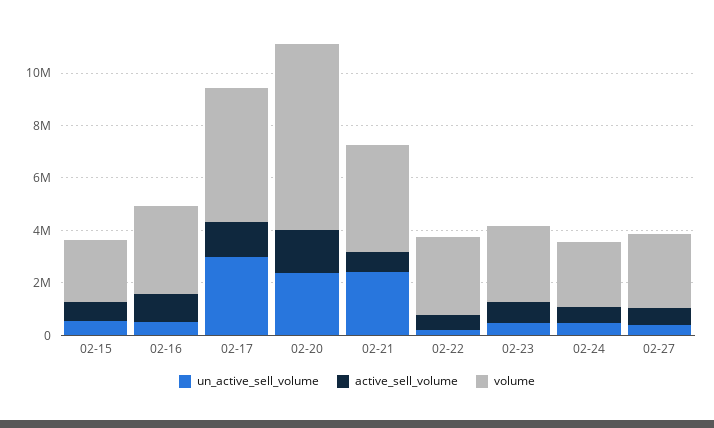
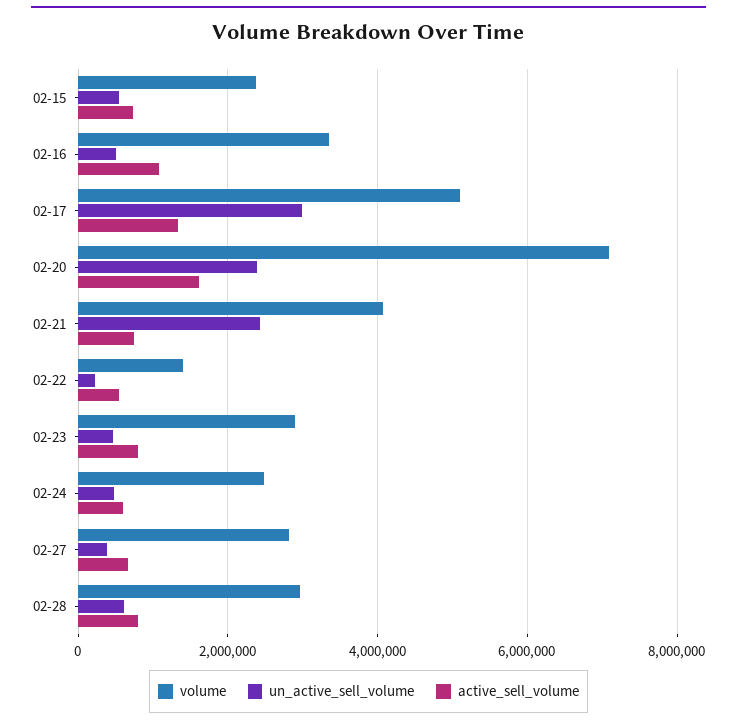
volume, 02-22: 3000000 -> 1400000
volume, 02-28: none -> 3000000
un_active_sell_volume, 02-28: none -> 600000
active_sell_volume, 02-28: none -> 800000

